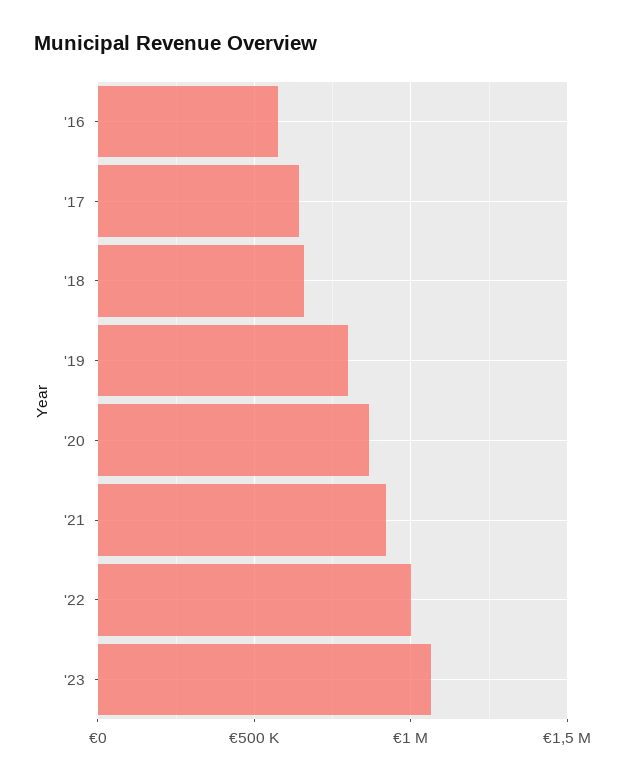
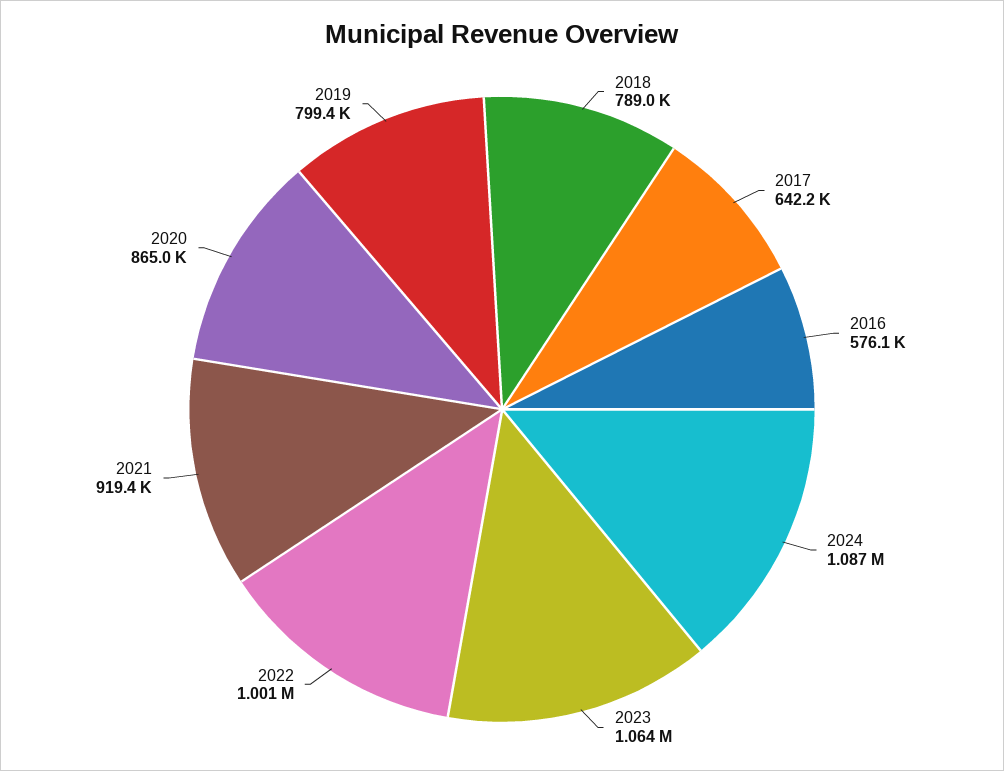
'18: 650000 -> 789000
2024: none -> 1087000

